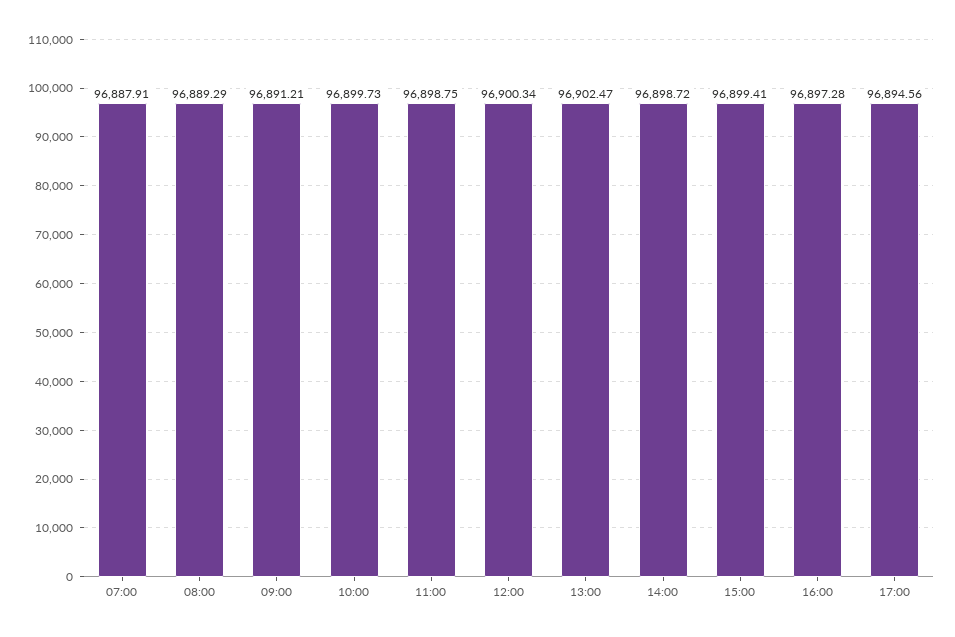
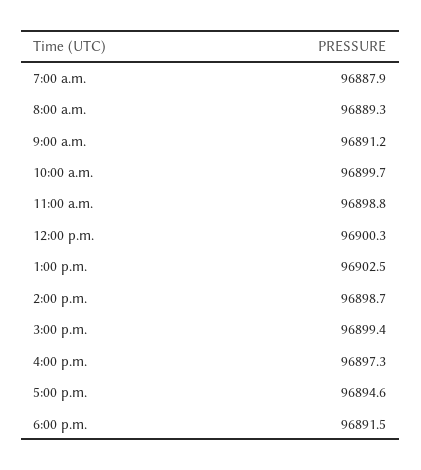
6:00 p.m.: none -> 96891.5

